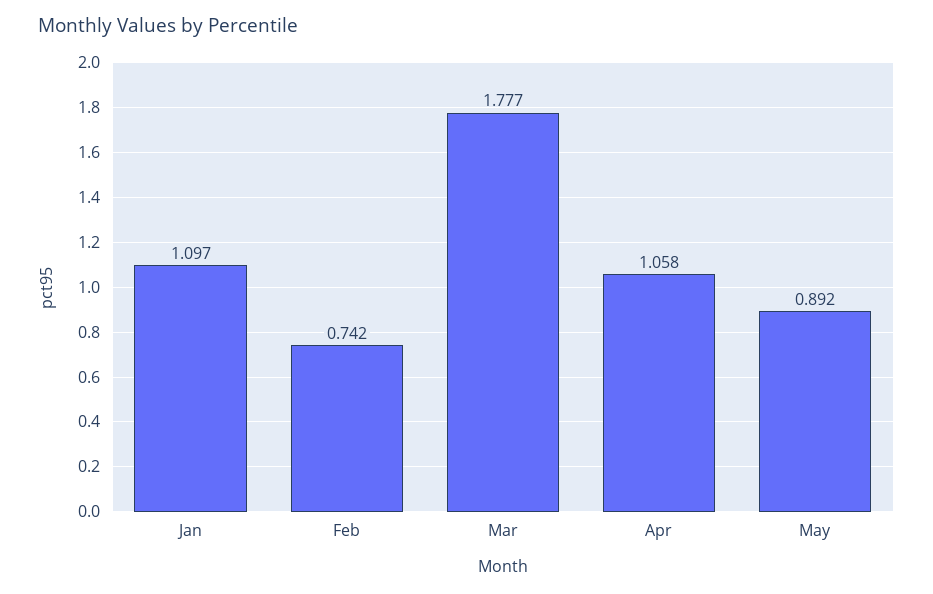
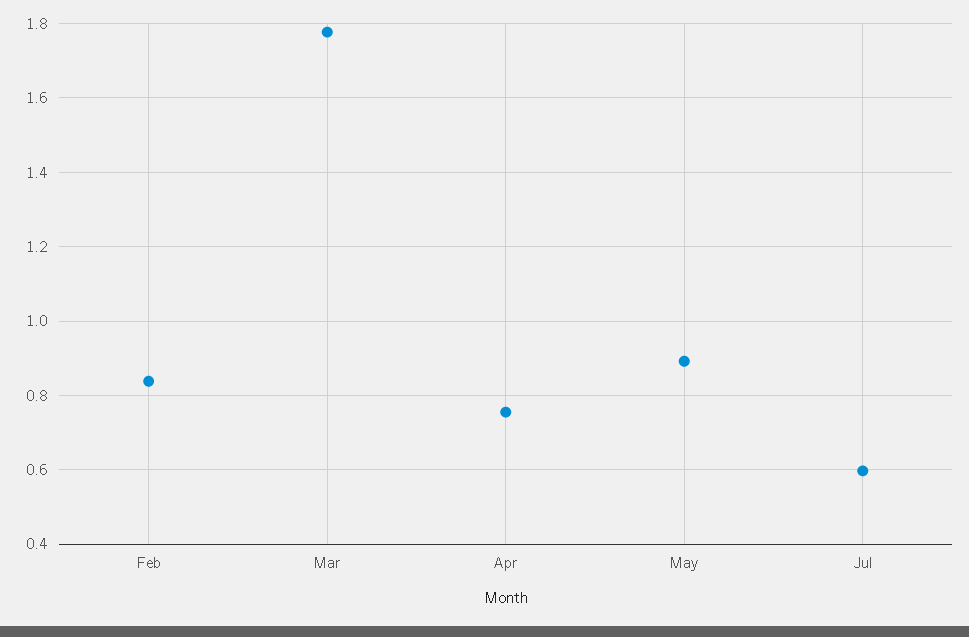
Jan: 1.097 -> none
Feb: 0.742 -> 0.84
Apr: 1.058 -> 0.76
Jul: none -> 0.6

